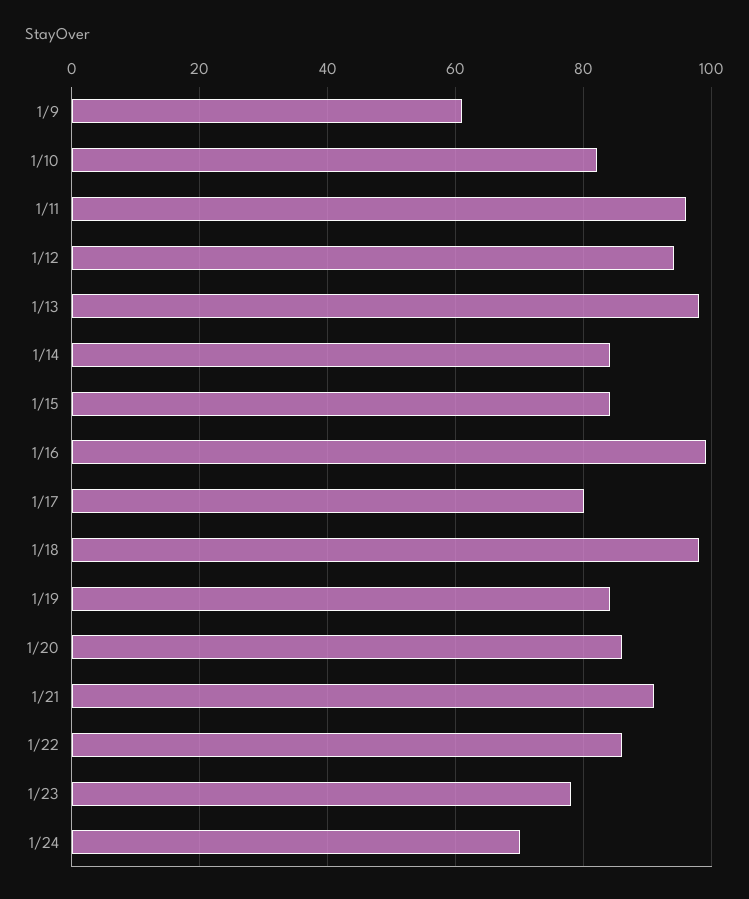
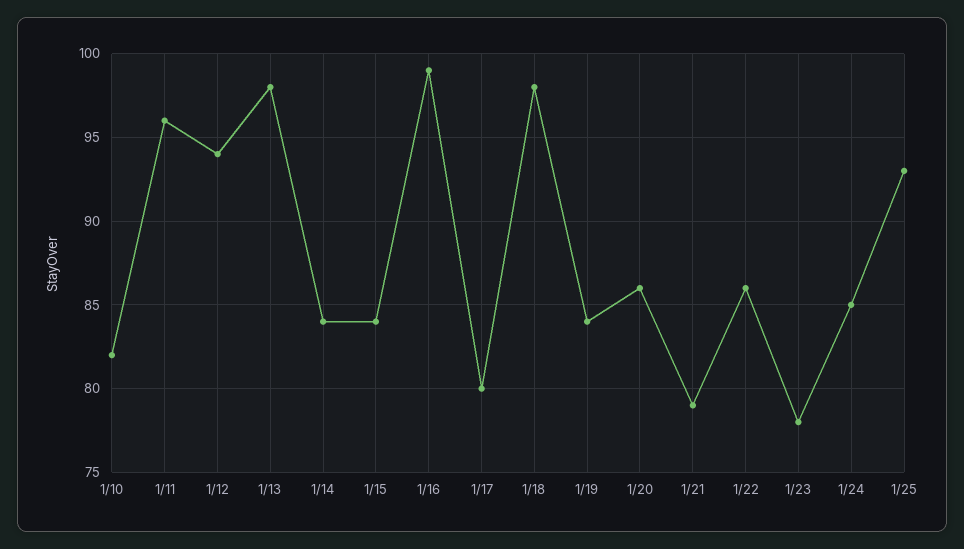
1/9: 60 -> none
1/21: 90 -> 79
1/24: 70 -> 85
1/25: none -> 93

